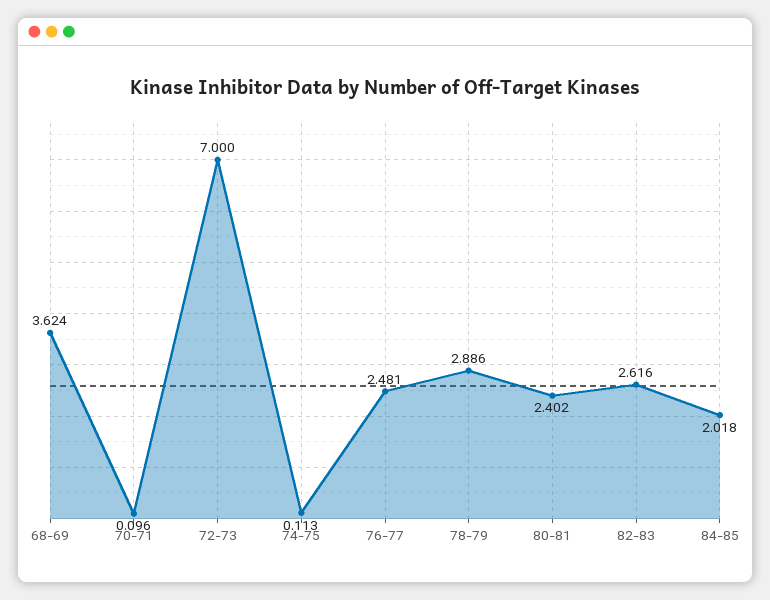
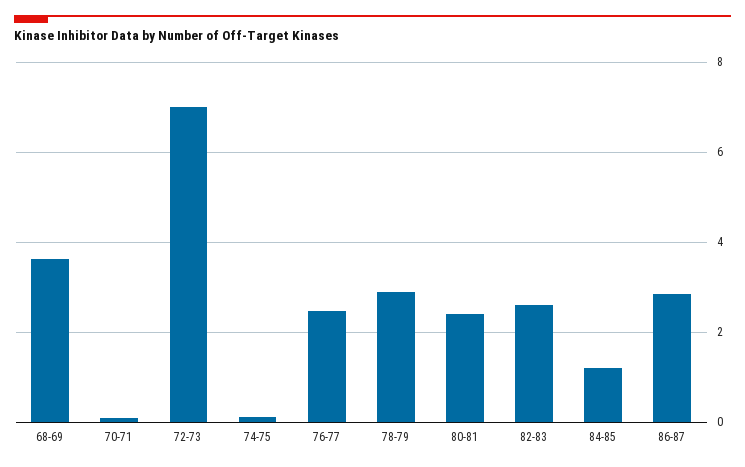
84-85: 2.018 -> 1.2
86-87: none -> 2.8

